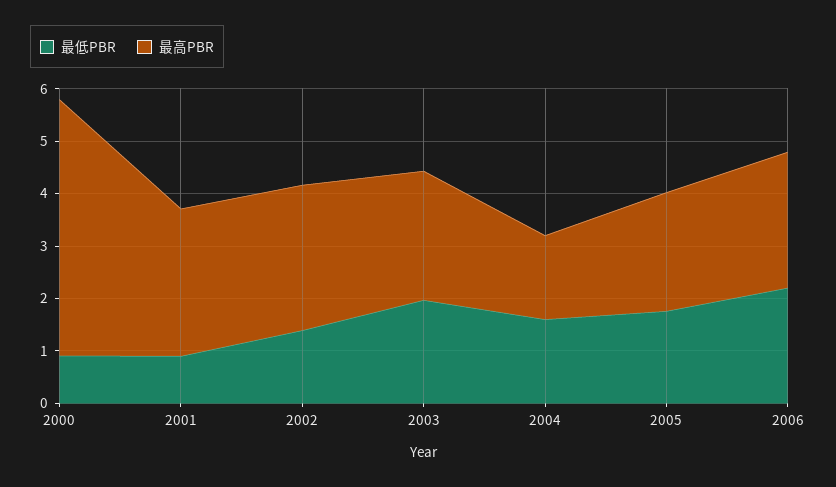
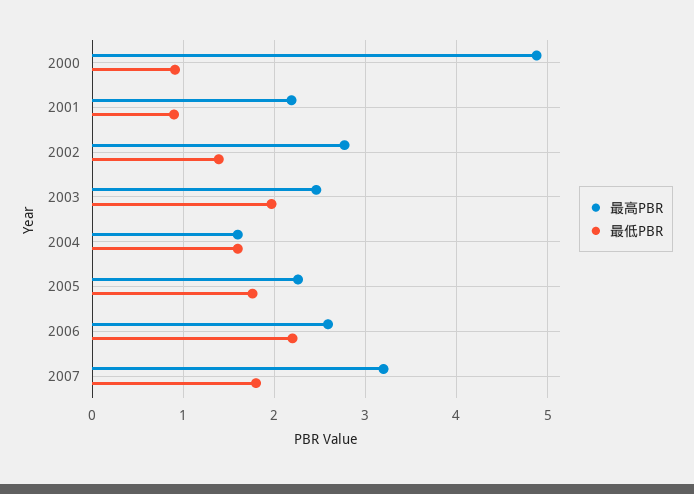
最高PBR, 2001: 2.8 -> 2.2
最高PBR, 2007: none -> 3.2
最低PBR, 2007: none -> 1.8

